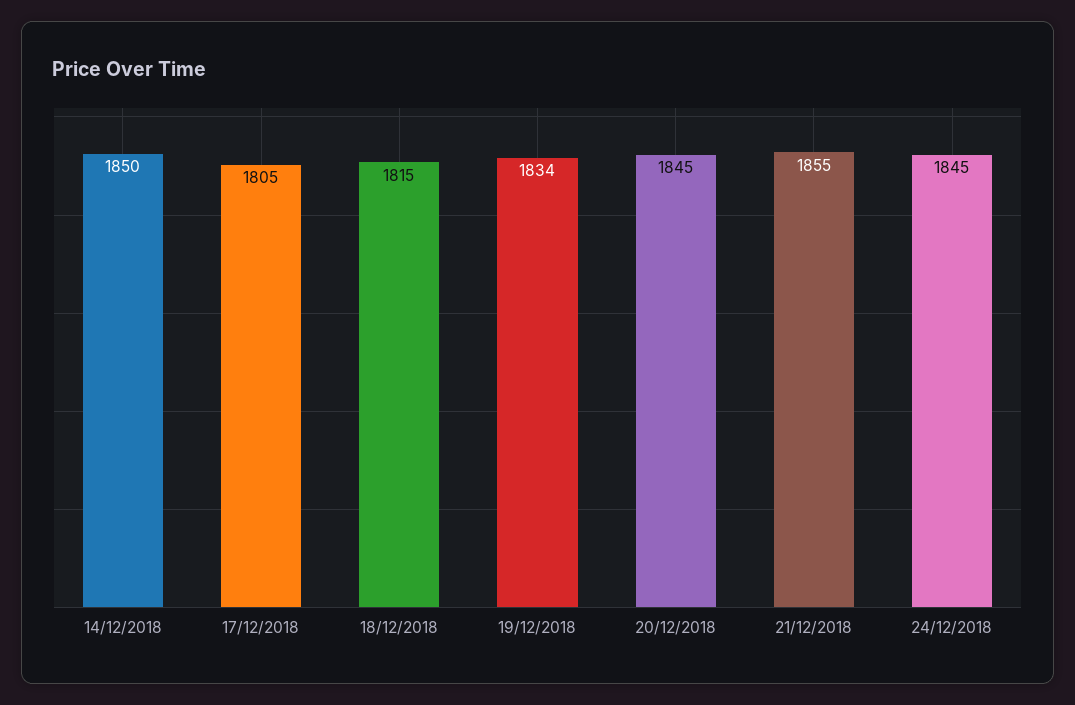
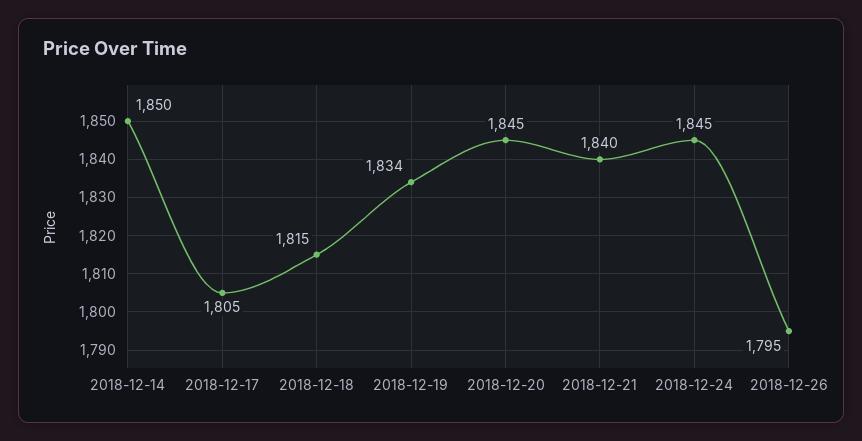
21/12/2018: 1855 -> 1840
2018-12-26: none -> 1795

